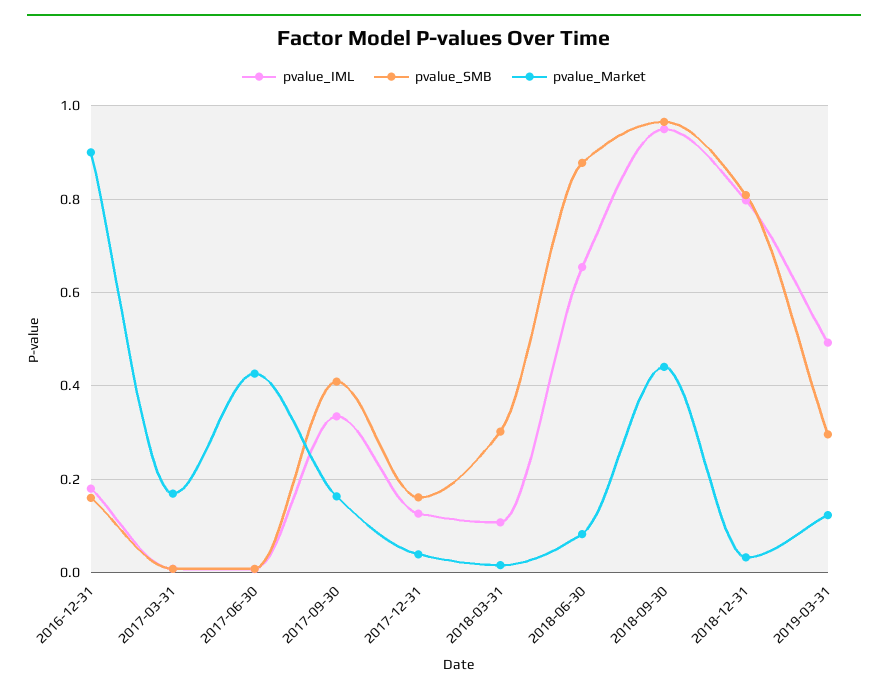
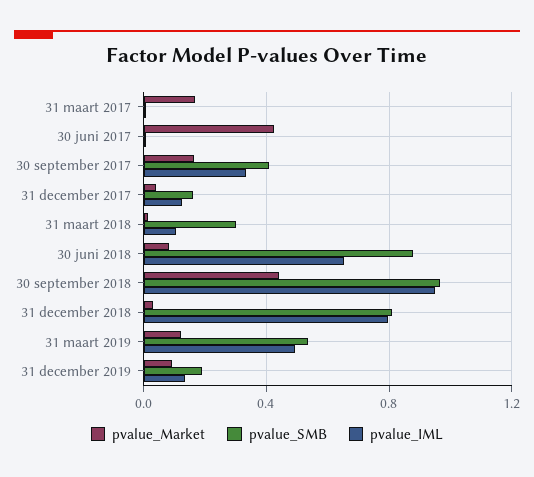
pvalue_IML, 2016-12-31: 0.18 -> none
pvalue_SMB, 2016-12-31: 0.16 -> none
pvalue_Market, 2016-12-31: 0.9 -> none
pvalue_SMB, 2019-03-31: 0.3 -> 0.55
pvalue_Market, 31 december 2019: none -> 0.1
pvalue_SMB, 31 december 2019: none -> 0.2
pvalue_IML, 31 december 2019: none -> 0.15

